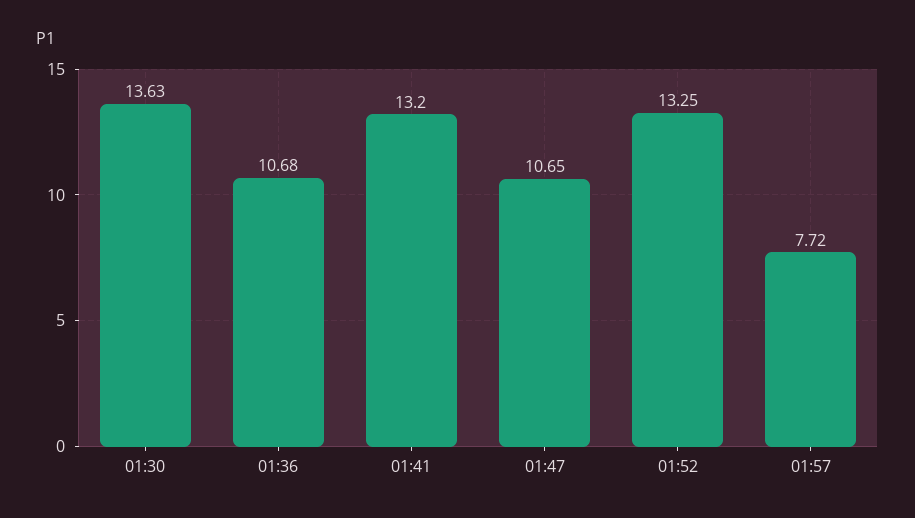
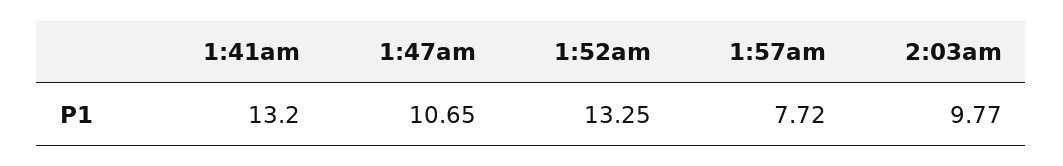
01:30: 13.63 -> none
01:36: 10.68 -> none
2:03am: none -> 9.77

